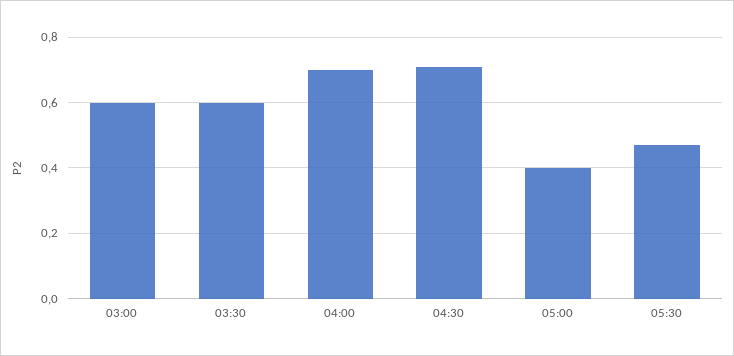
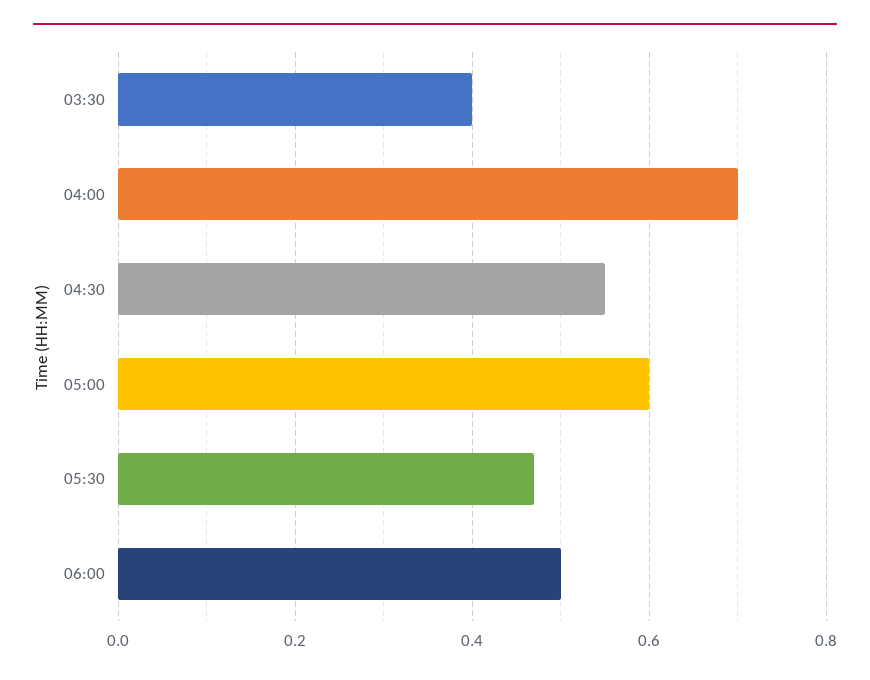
03:00: 0.6 -> none
03:30: 0.6 -> 0.4
04:30: 0.7 -> 0.55
05:00: 0.4 -> 0.6
06:00: none -> 0.5

